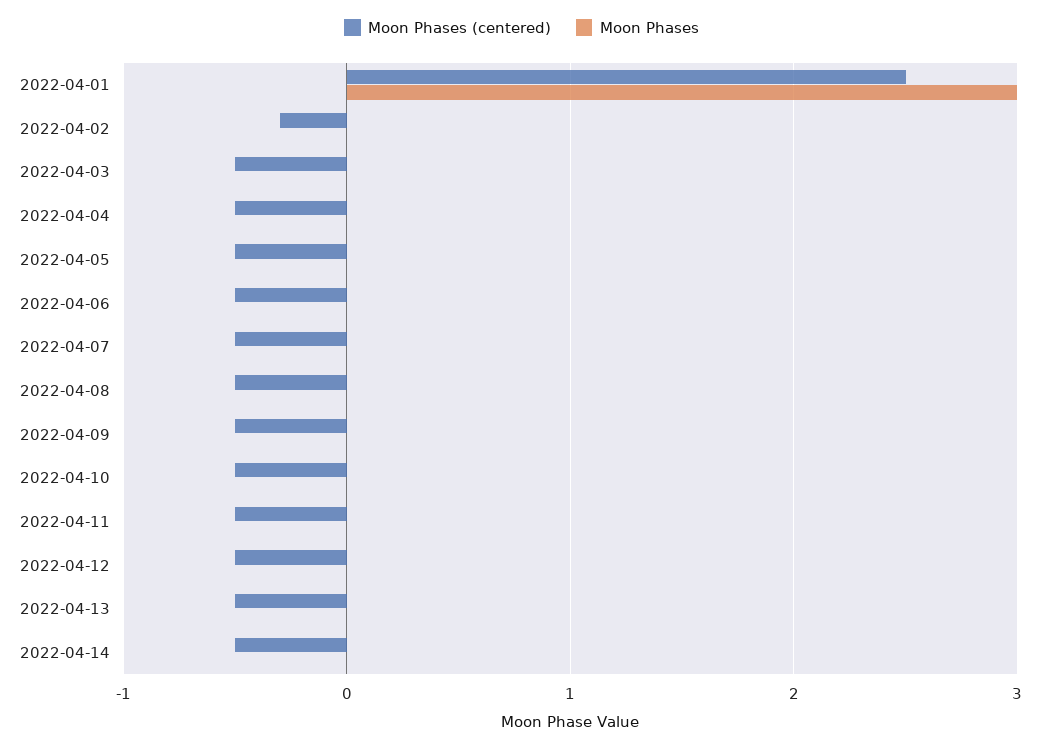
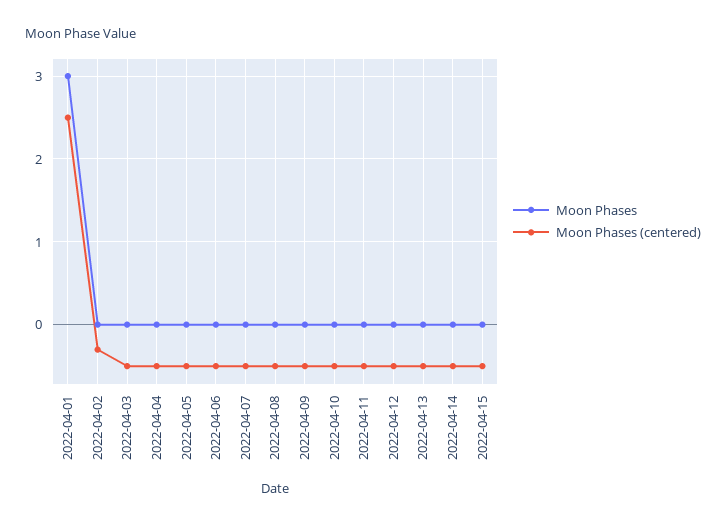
Moon Phases, 2022-04-15: none -> 0
Moon Phases (centered), 2022-04-15: none -> -0.5

